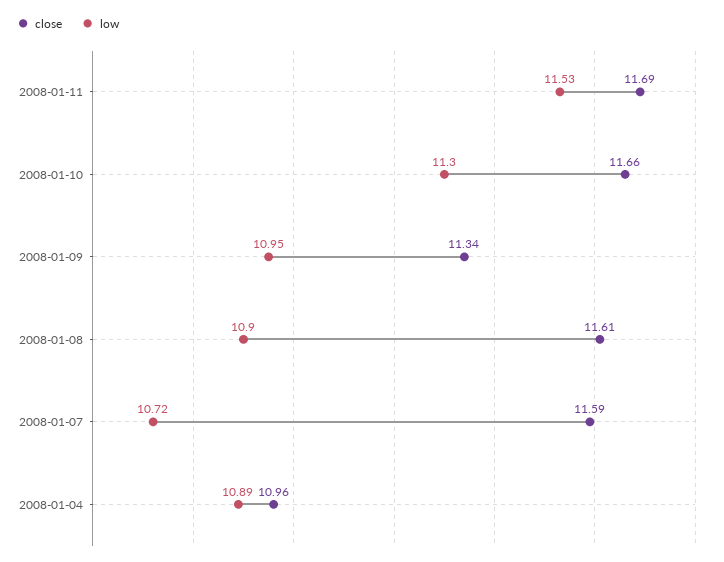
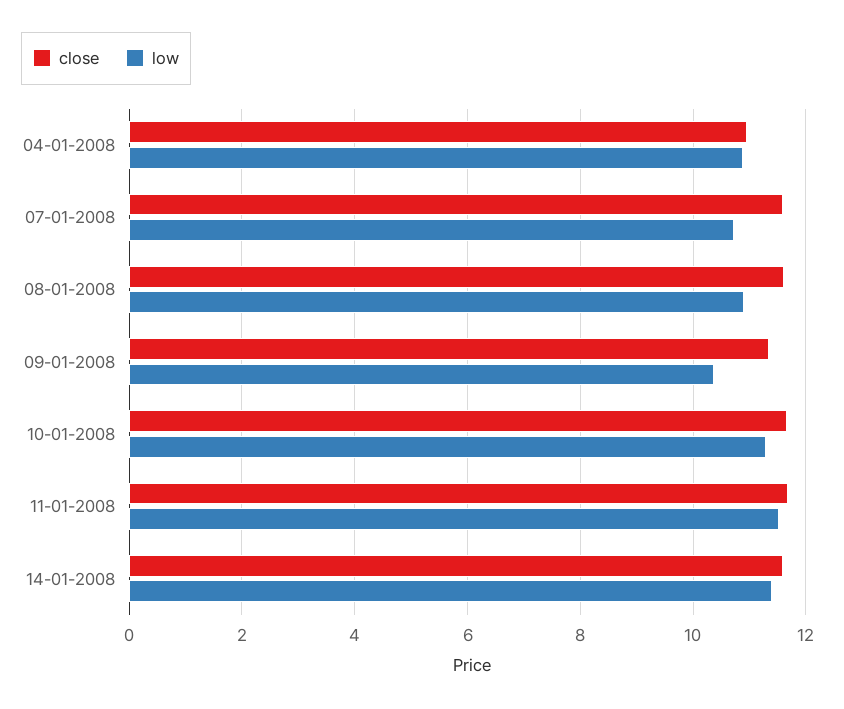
low, 2008-01-09: 10.95 -> 10.4
close, 14-01-2008: none -> 11.6
low, 14-01-2008: none -> 11.4

